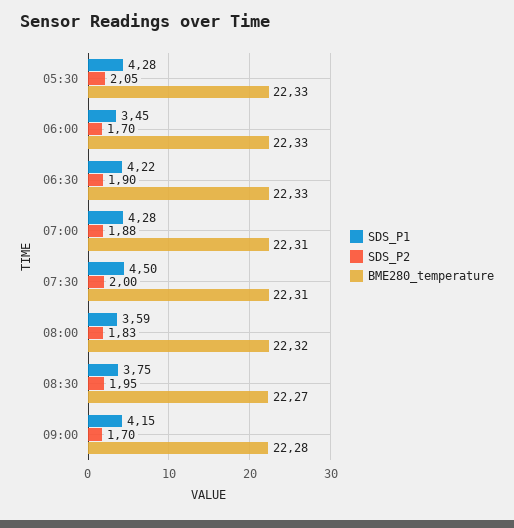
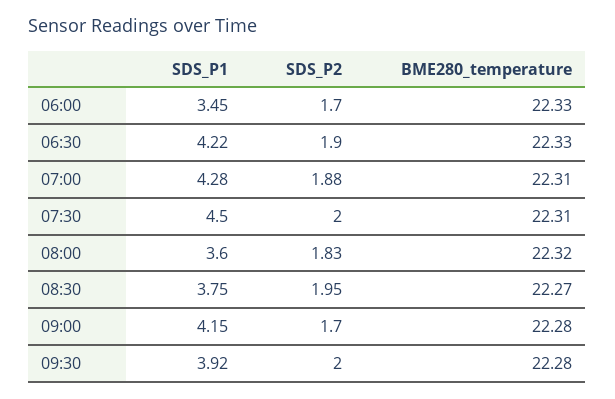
SDS_P1, 05:30: 4.28 -> none
SDS_P2, 05:30: 2.05 -> none
BME280_temperature, 05:30: 22.33 -> none
SDS_P1, 08:00: 3.59 -> 3.6
SDS_P1, 09:30: none -> 3.92
SDS_P2, 09:30: none -> 2
BME280_temperature, 09:30: none -> 22.28

